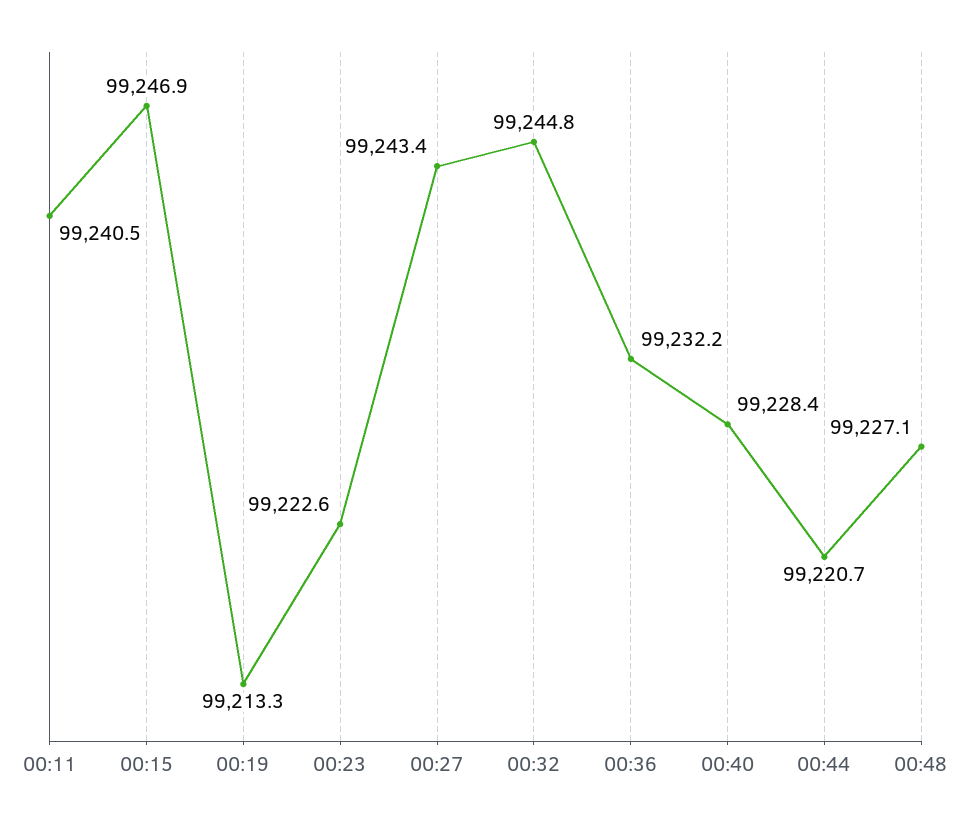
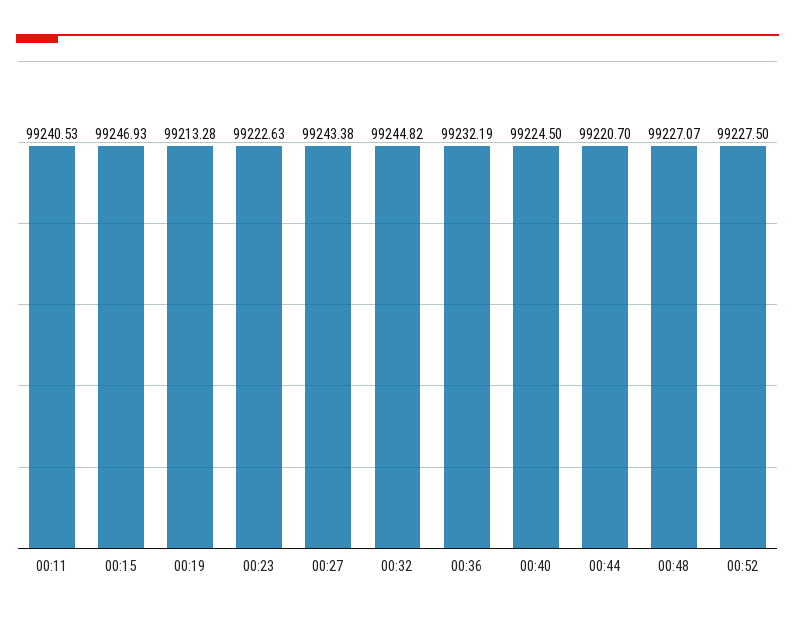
00:40: 99228.4 -> 99224.5
00:52: none -> 99227.5

